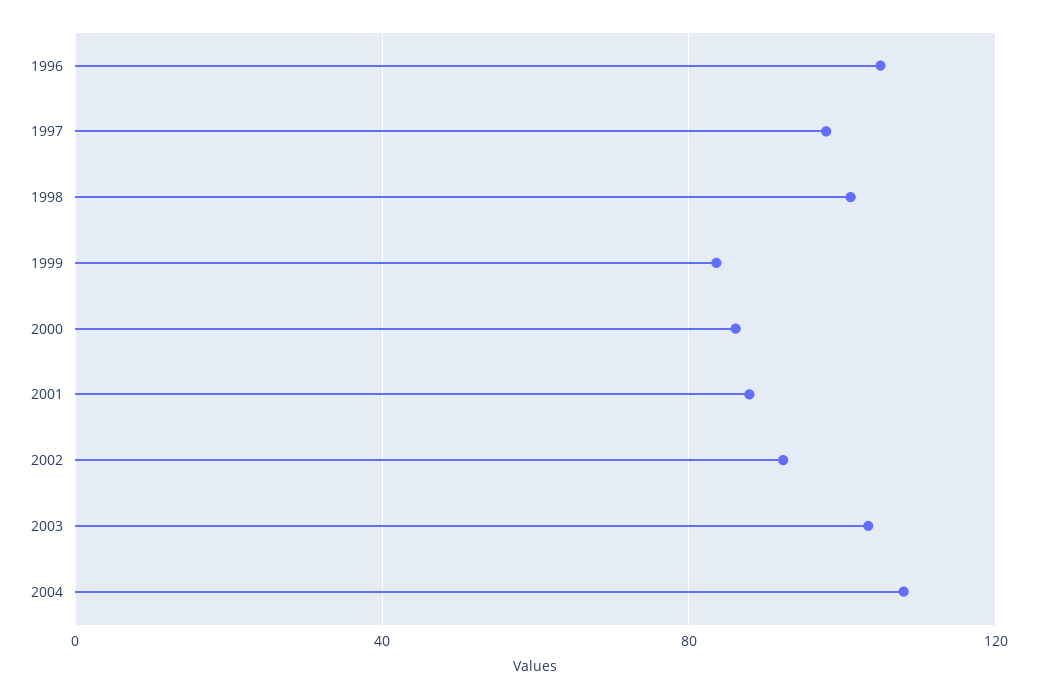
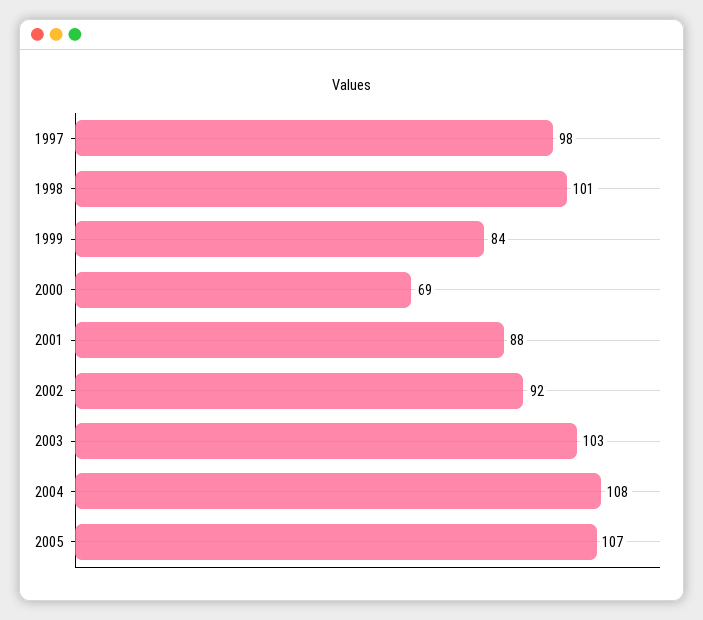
1996: 105 -> none
2000: 85 -> 69
2005: none -> 107

